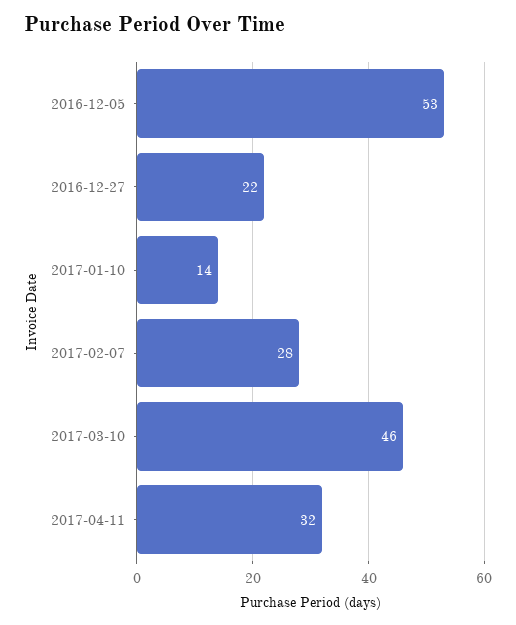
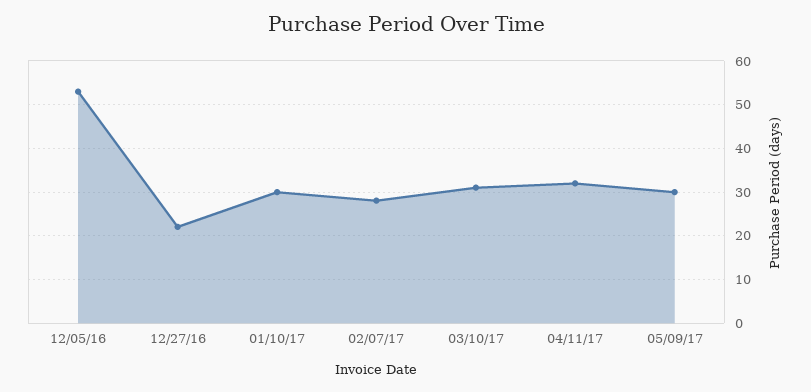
2017-01-10: 14 -> 30
2017-03-10: 46 -> 30
05/09/17: none -> 30

